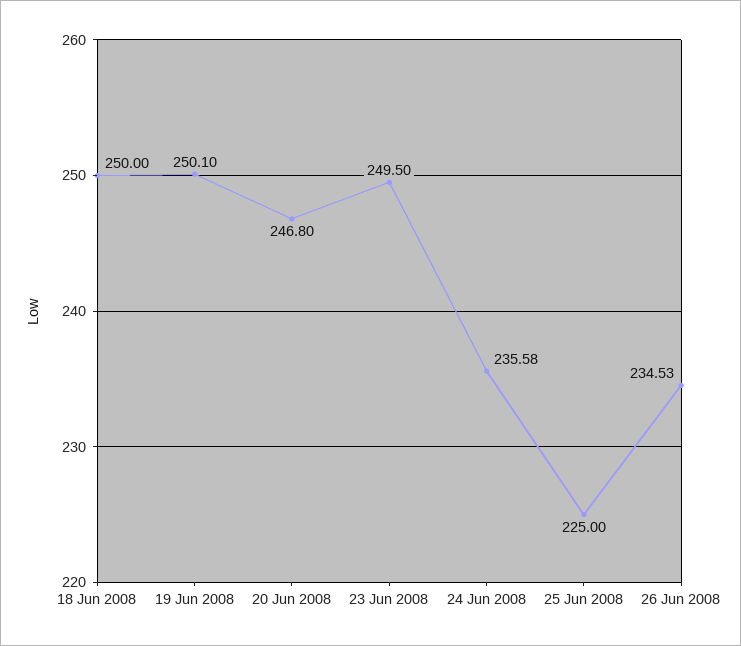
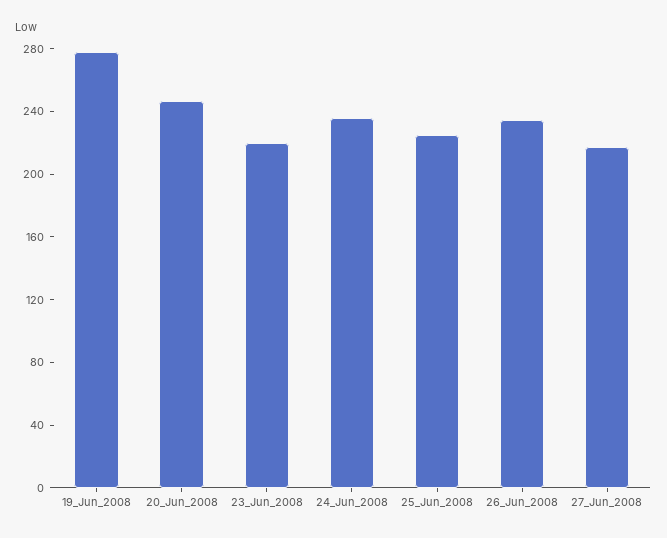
18 Jun 2008: 250 -> none
19 Jun 2008: 250.1 -> 280
23 Jun 2008: 249.5 -> 220
27_Jun_2008: none -> 220

